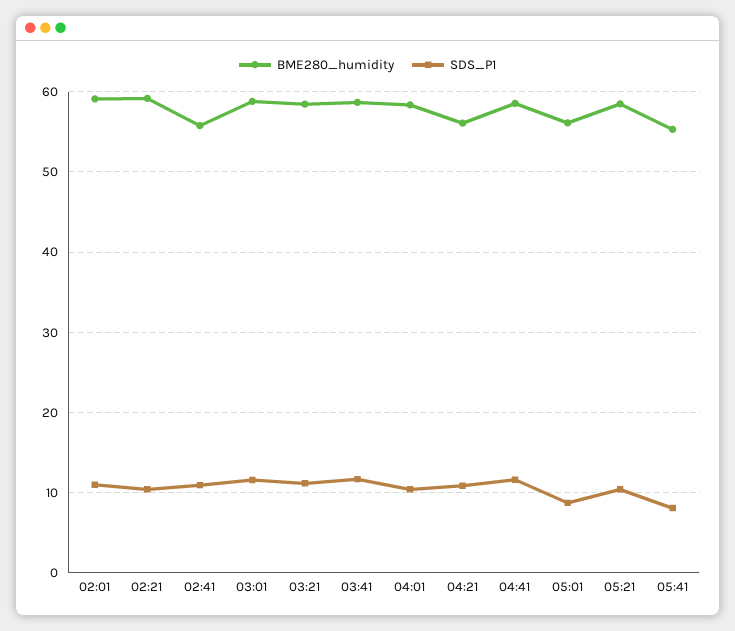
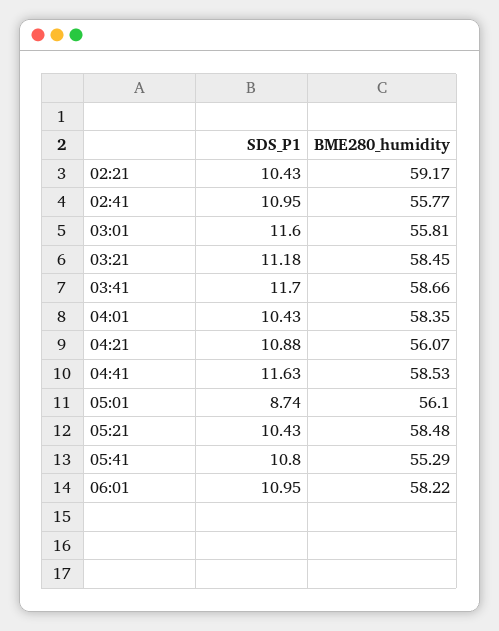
BME280_humidity, 02:01: 59 -> none
SDS_P1, 02:01: 11 -> none
BME280_humidity, 03:01: 59 -> 55.81
SDS_P1, 05:41: 8 -> 10.8
SDS_P1, 06:01: none -> 10.95
BME280_humidity, 06:01: none -> 58.22

